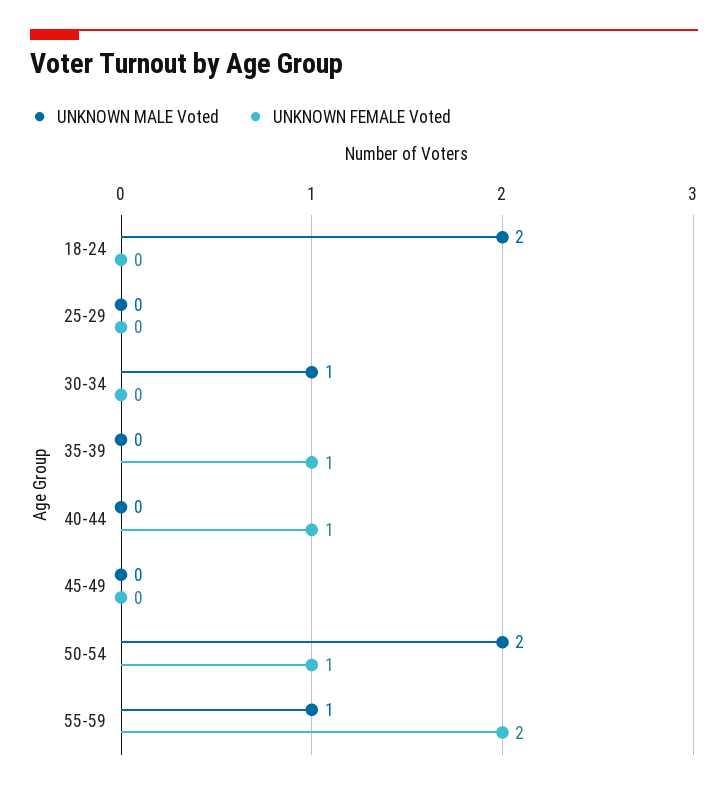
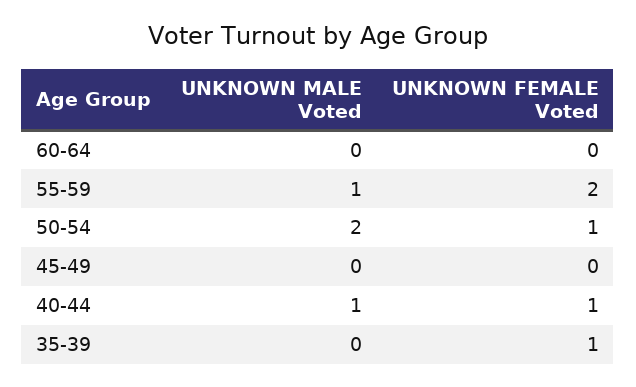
UNKNOWN MALE Voted, 18-24: 2 -> none
UNKNOWN FEMALE Voted, 18-24: 0 -> none
UNKNOWN MALE Voted, 25-29: 0 -> none
UNKNOWN FEMALE Voted, 25-29: 0 -> none
UNKNOWN MALE Voted, 30-34: 1 -> none
UNKNOWN FEMALE Voted, 30-34: 0 -> none
UNKNOWN MALE Voted, 40-44: 0 -> 1
UNKNOWN MALE Voted, 60-64: none -> 0
UNKNOWN FEMALE Voted, 60-64: none -> 0

